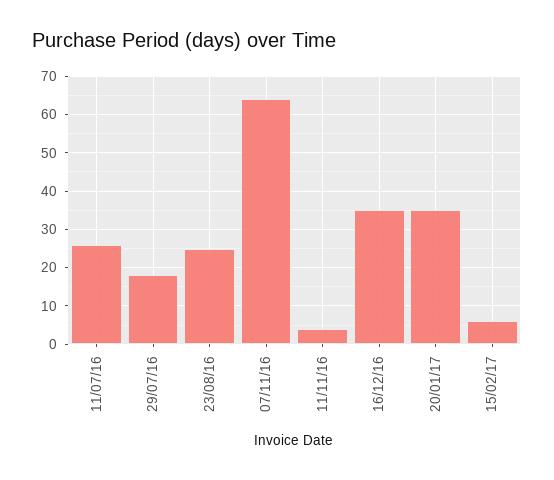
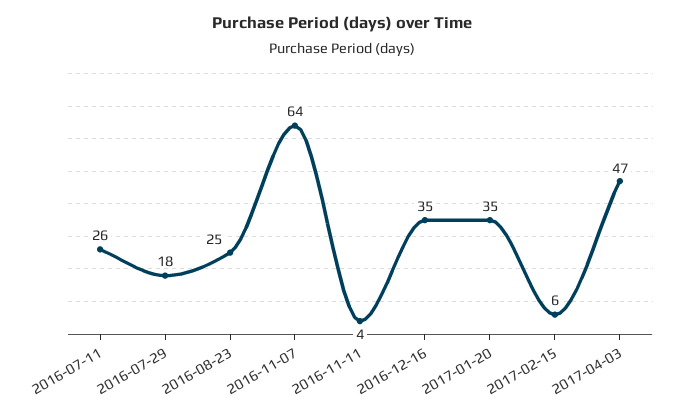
2017-04-03: none -> 47

